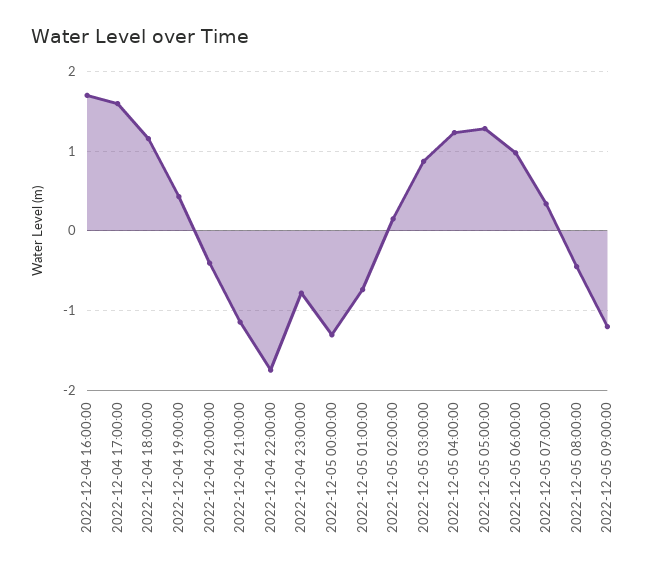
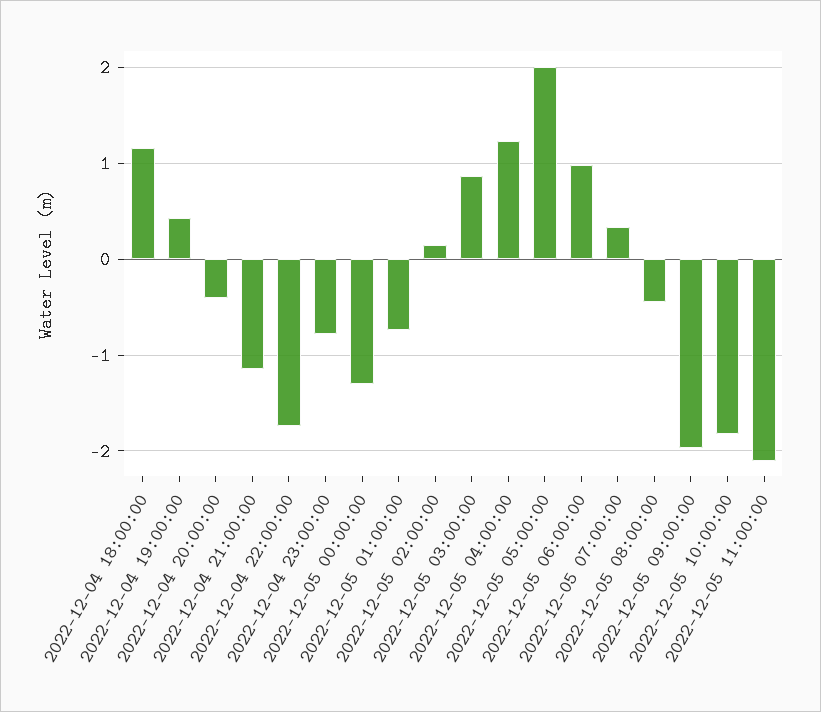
2022-12-04 16:00:00: 1.7 -> none
2022-12-04 17:00:00: 1.6 -> none
2022-12-05 05:00:00: 1.3 -> 2
2022-12-05 09:00:00: -1.2 -> -2
2022-12-05 10:00:00: none -> -1.8
2022-12-05 11:00:00: none -> -2.1

